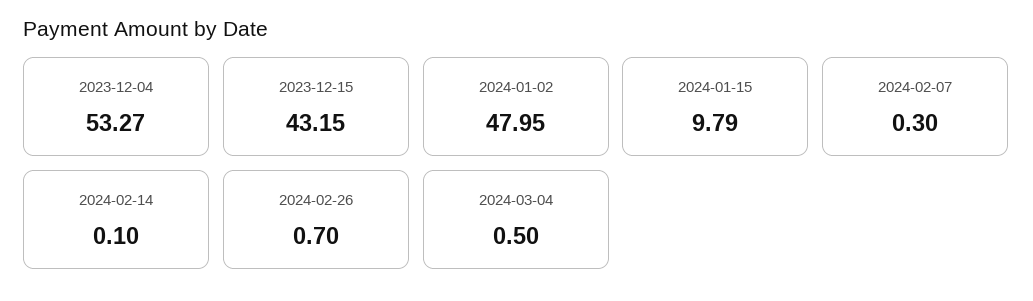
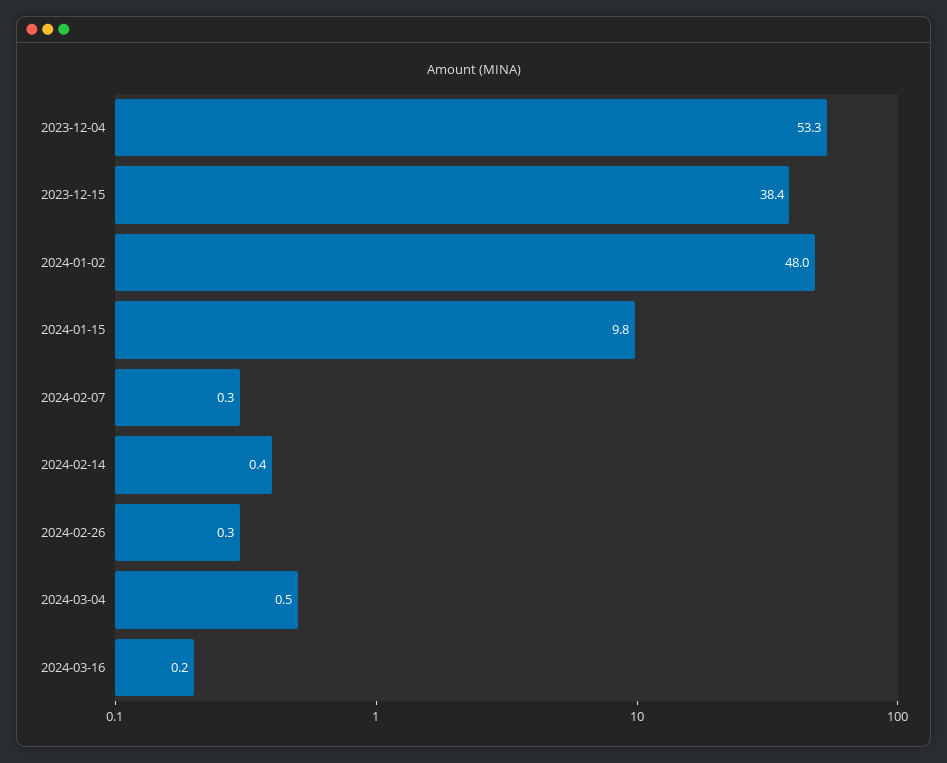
2023-12-15: 43.15 -> 38.4
2024-02-14: 0.1 -> 0.4
2024-02-26: 0.7 -> 0.3
2024-03-16: none -> 0.2

